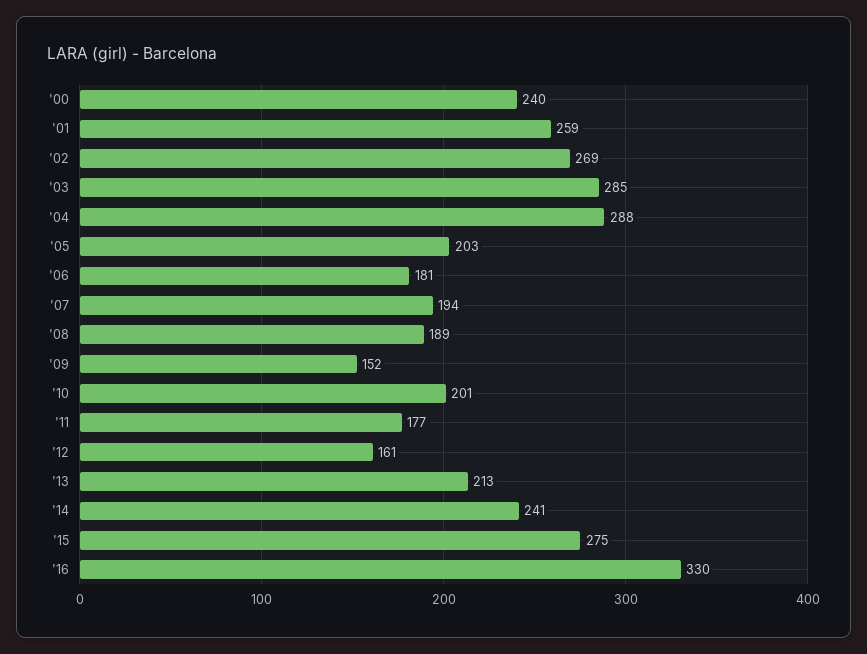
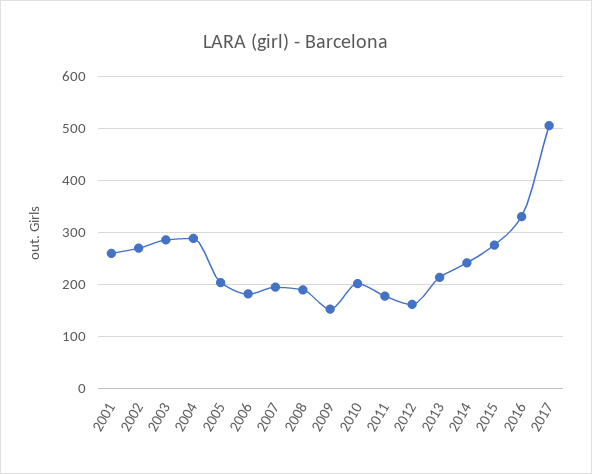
'00: 240 -> none
2017: none -> 500

